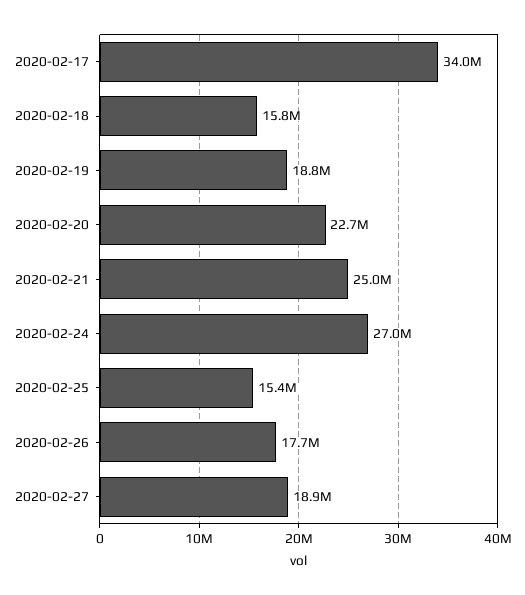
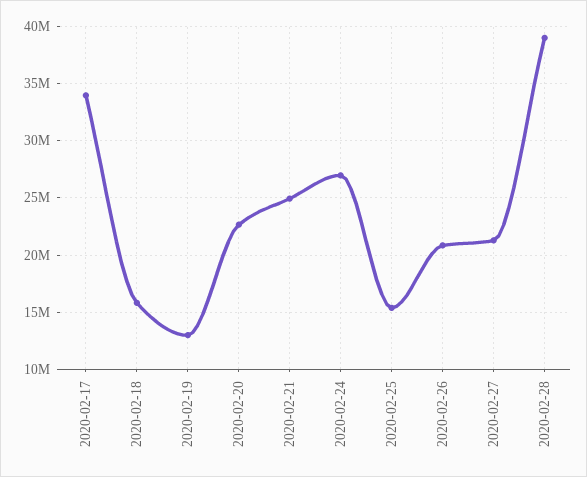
2020-02-19: 18800000 -> 13000000
2020-02-26: 17700000 -> 21000000
2020-02-27: 18900000 -> 21000000
2020-02-28: none -> 39000000

